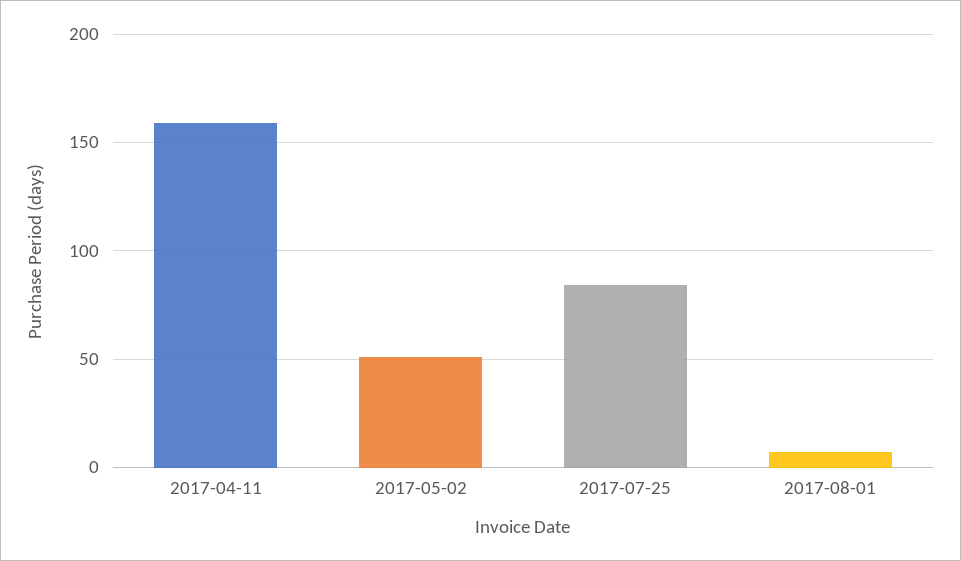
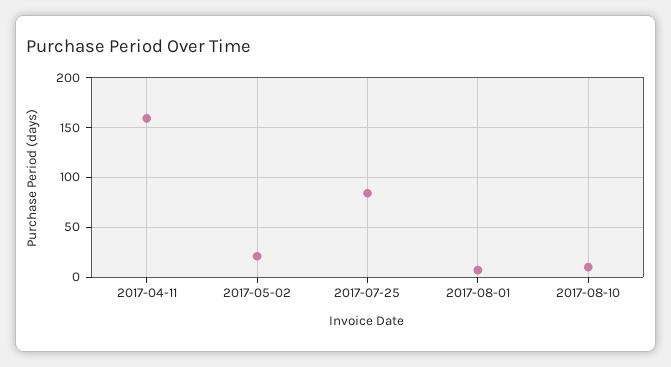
2017-05-02: 50 -> 20
2017-08-10: none -> 10

